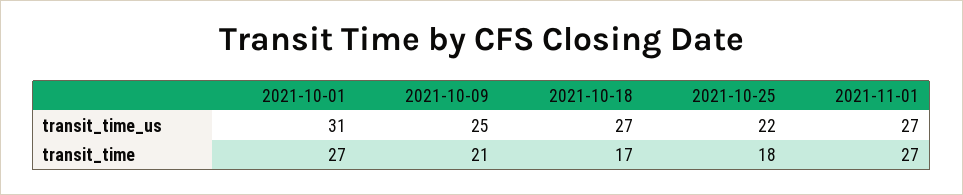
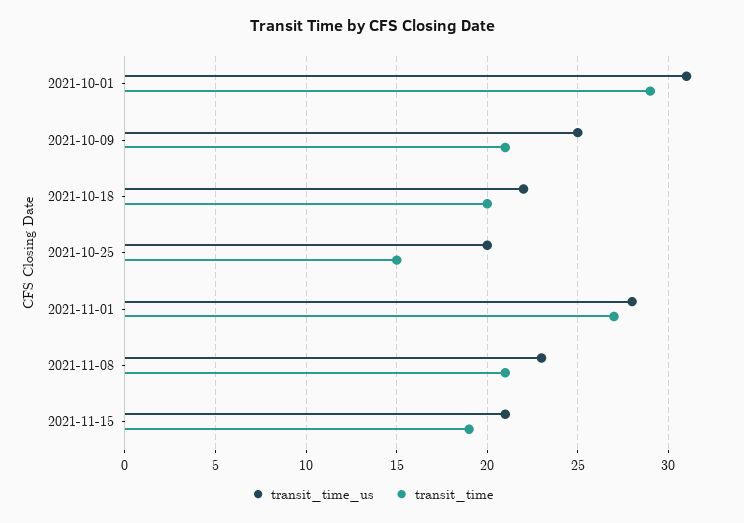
transit_time_us, 2021-10-18: 27 -> 22
transit_time_us, 2021-10-25: 22 -> 20
transit_time_us, 2021-11-01: 27 -> 28
transit_time, 2021-10-01: 27 -> 29
transit_time, 2021-10-18: 17 -> 20
transit_time, 2021-10-25: 18 -> 15
transit_time_us, 2021-11-08: none -> 23
transit_time, 2021-11-08: none -> 21
transit_time_us, 2021-11-15: none -> 21
transit_time, 2021-11-15: none -> 19

